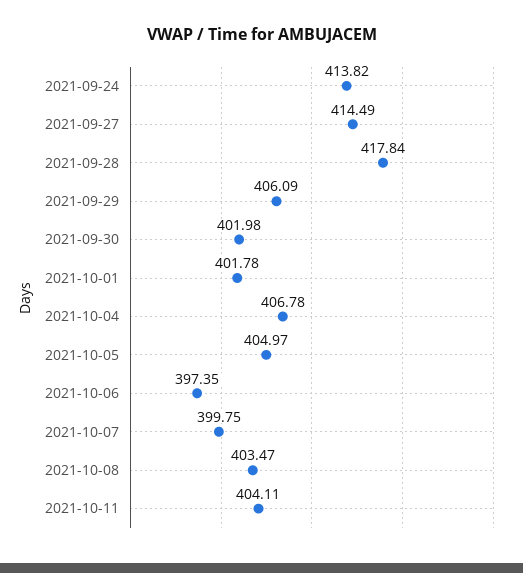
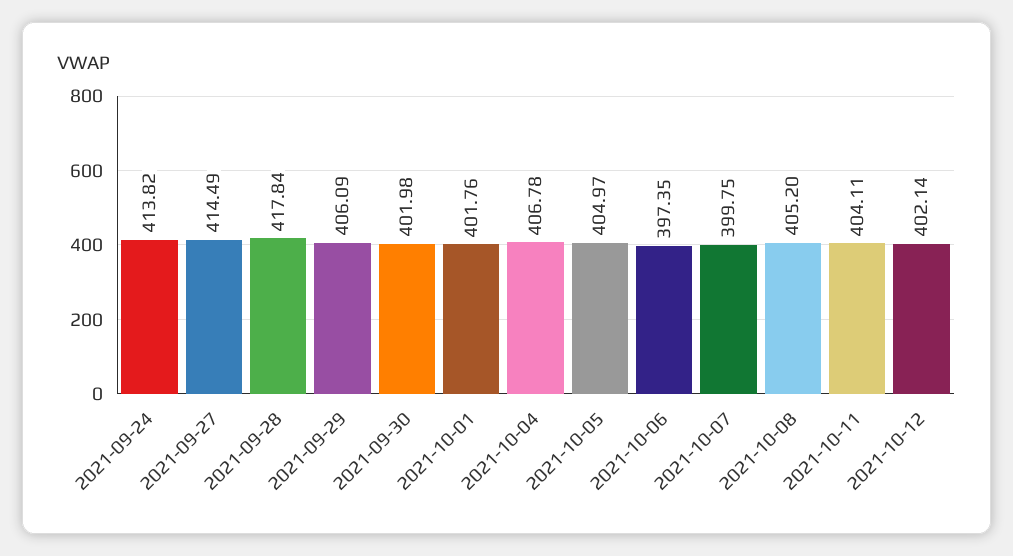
2021-10-01: 401.78 -> 401.76
2021-10-08: 403.47 -> 405.2
2021-10-12: none -> 402.14

